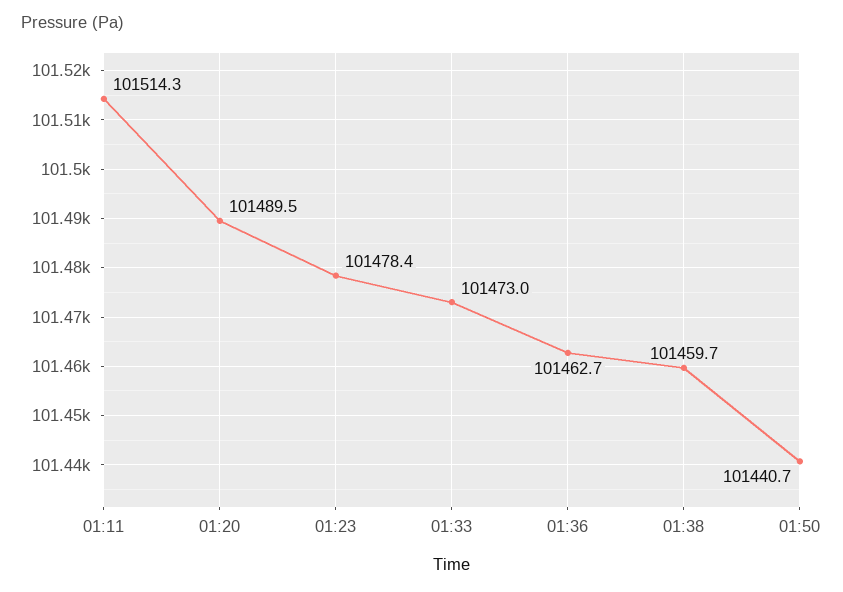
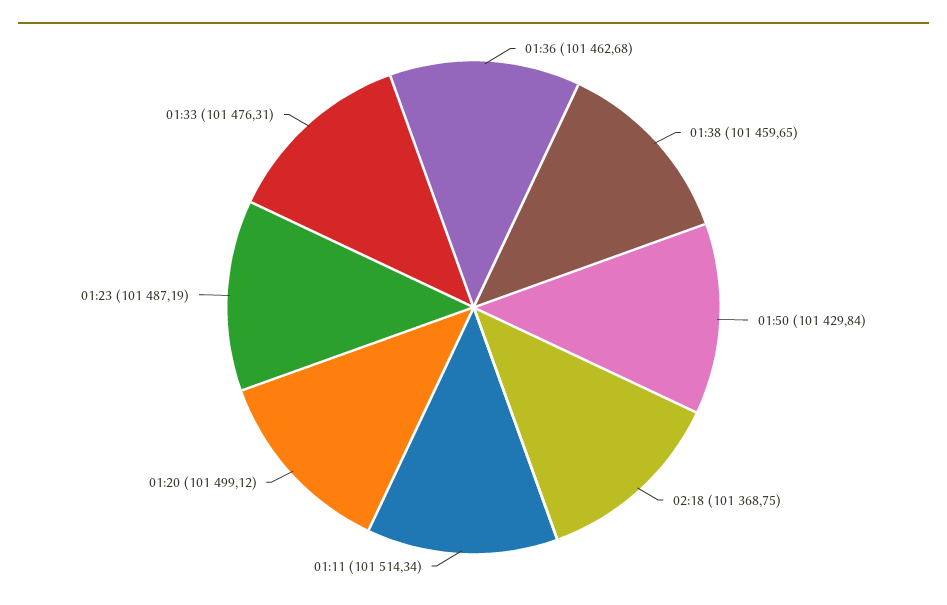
01:20: 101489.5 -> 101499.12
01:23: 101478.4 -> 101487.19
01:33: 101473 -> 101476.31
01:50: 101440.7 -> 101429.84
02:18: none -> 101368.75

